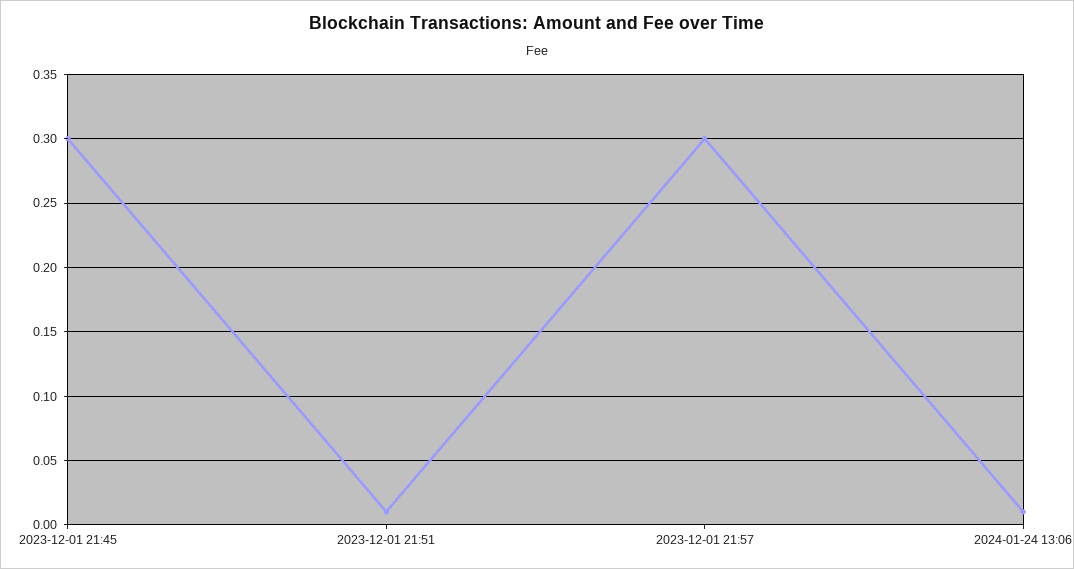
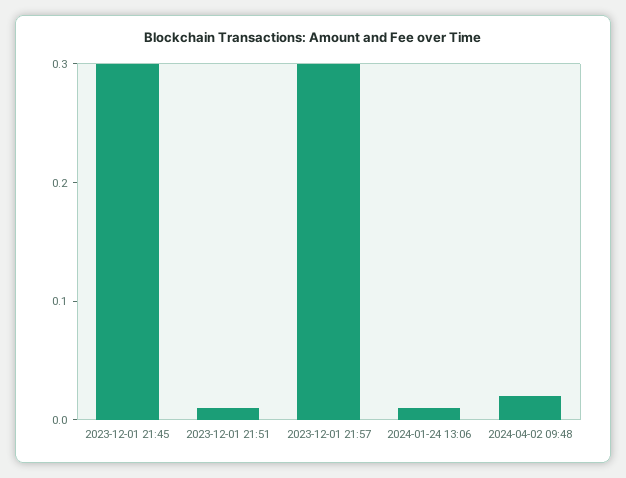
2024-04-02 09:48: none -> 0.02

